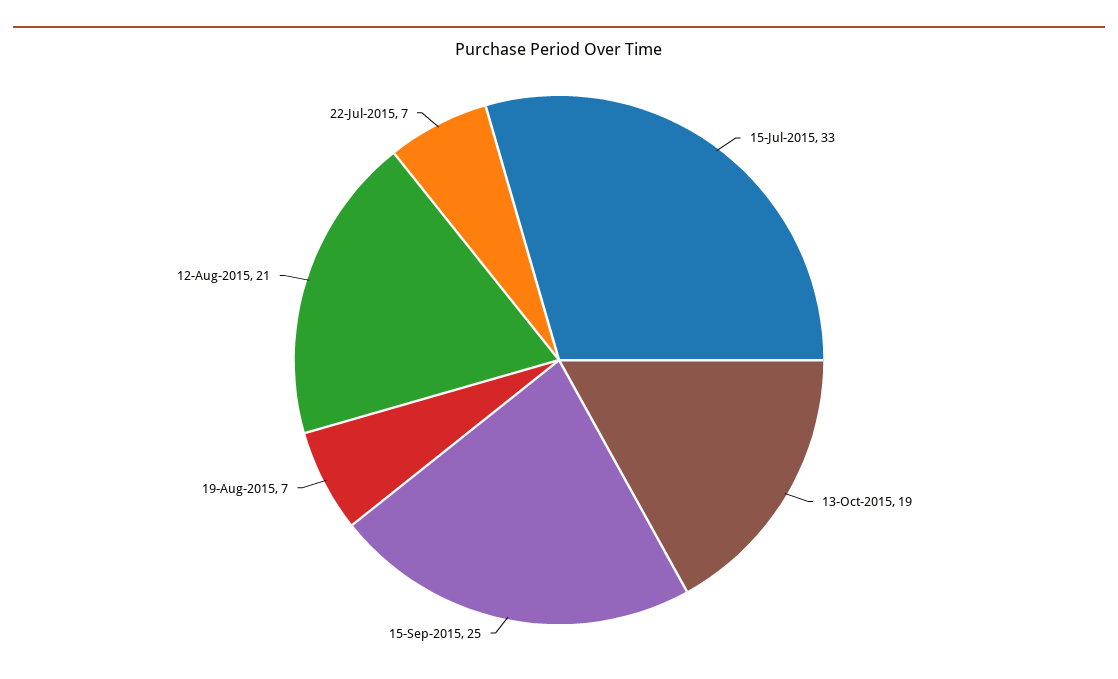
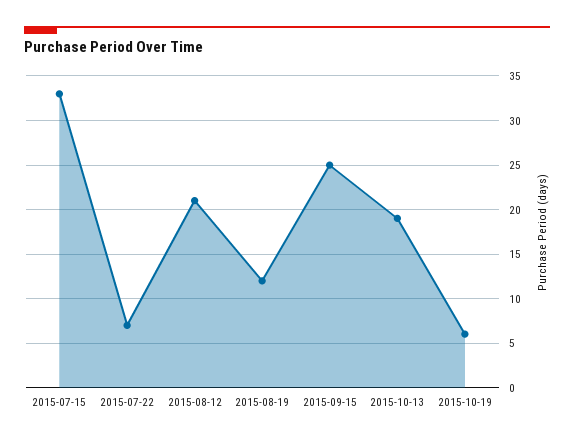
19-Aug-2015: 7 -> 12
2015-10-19: none -> 6

